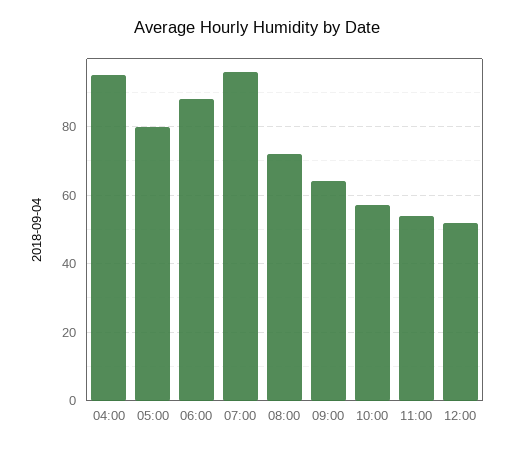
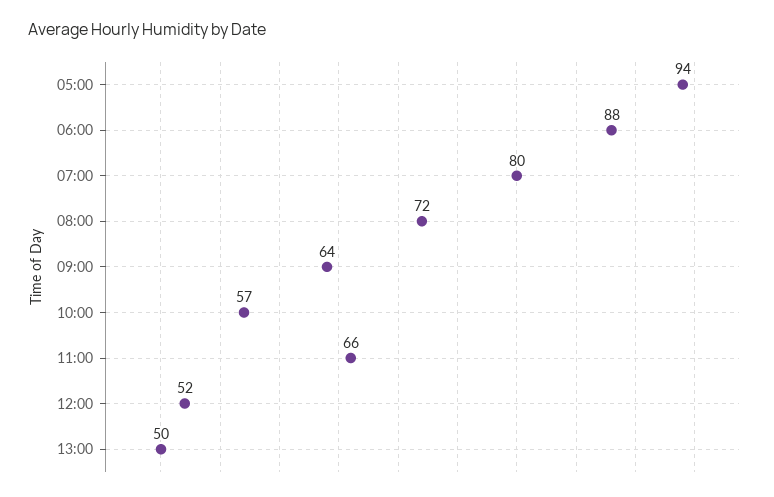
04:00: 95 -> none
05:00: 80 -> 94
07:00: 95 -> 80
11:00: 55 -> 66
13:00: none -> 50

